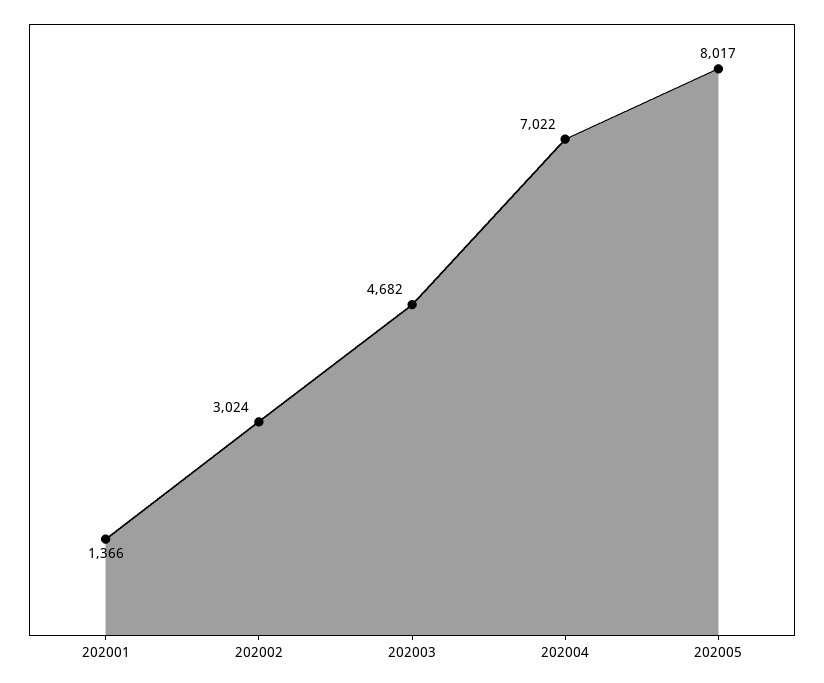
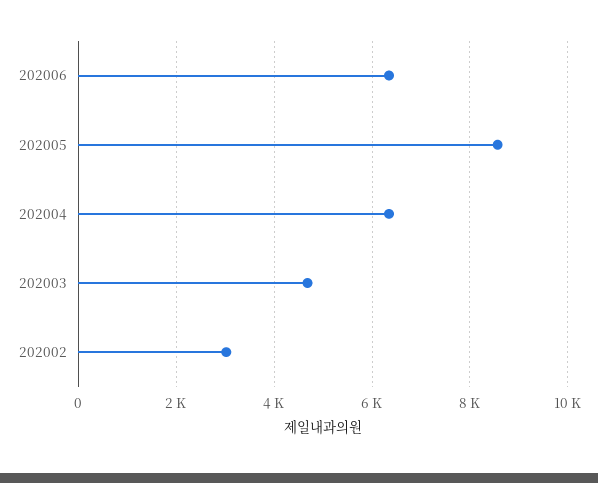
202001: 1366 -> none
202004: 7022 -> 6400
202005: 8017 -> 8600
202006: none -> 6400

